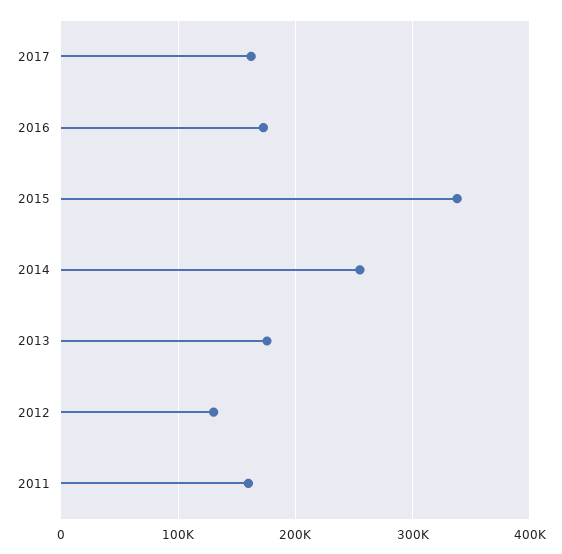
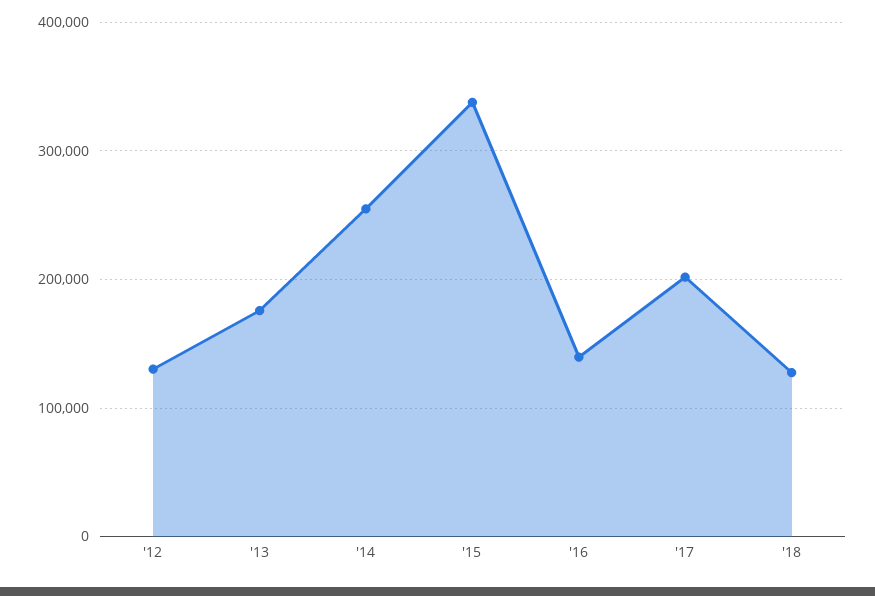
2017: 160000 -> 200000
2016: 170000 -> 140000
2011: 160000 -> none
'18: none -> 130000

